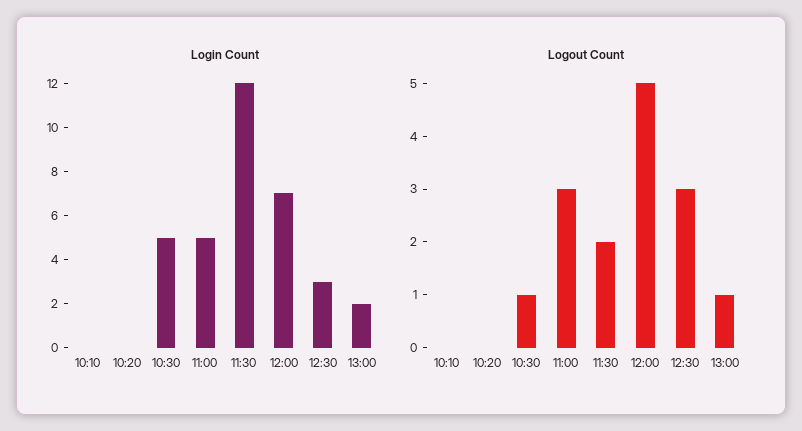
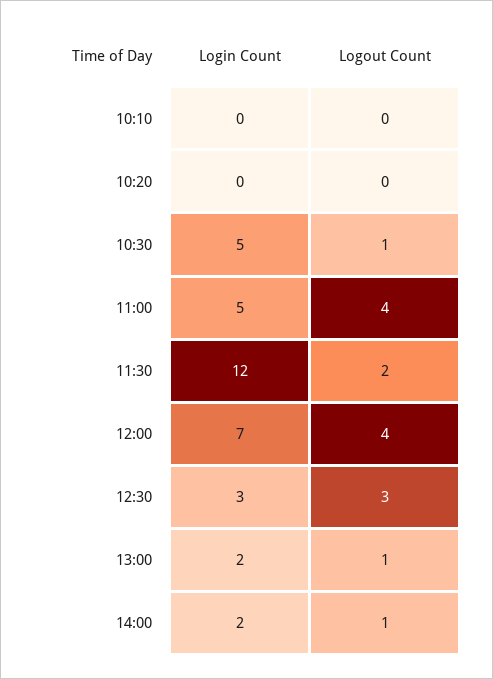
Logout Count, 11:00: 3 -> 4
Logout Count, 12:00: 5 -> 4
Login Count, 14:00: none -> 2
Logout Count, 14:00: none -> 1

